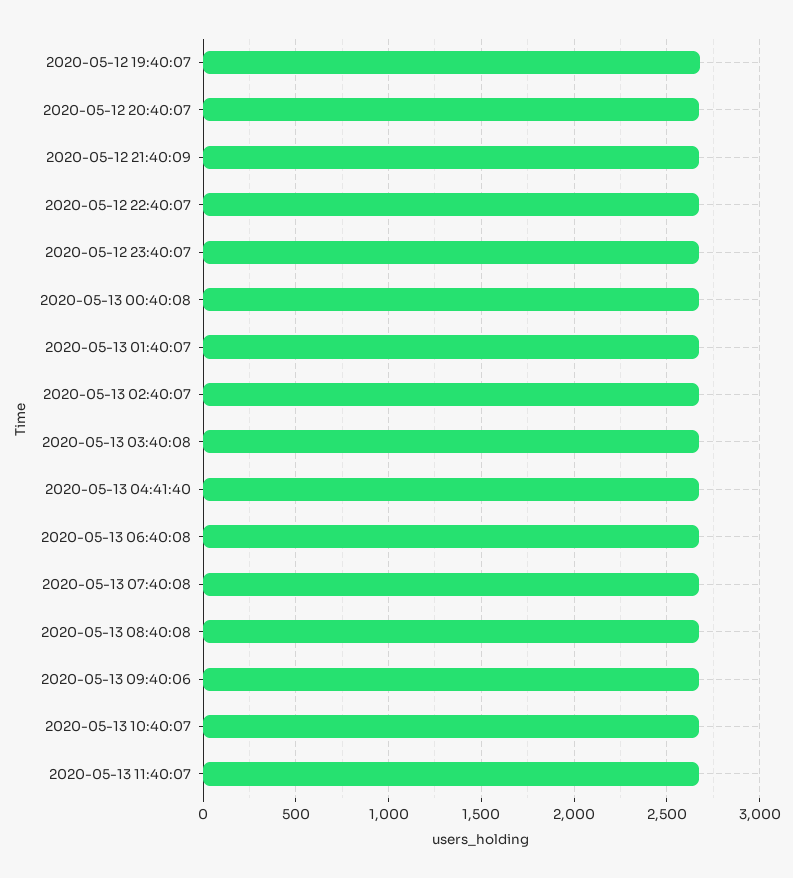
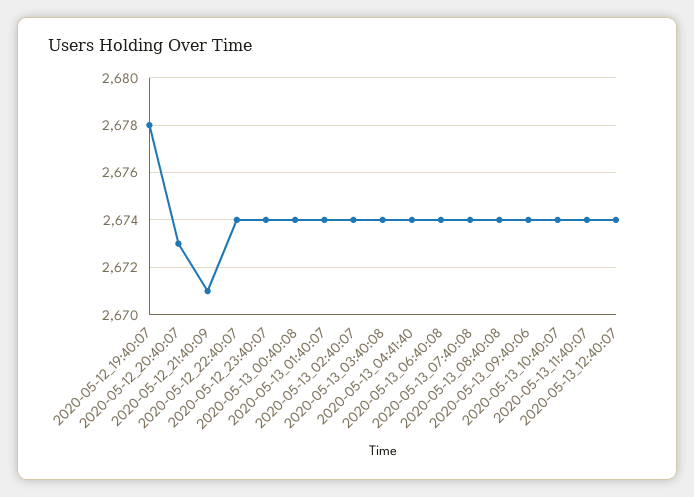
2020-05-13_12:40:07: none -> 2674

